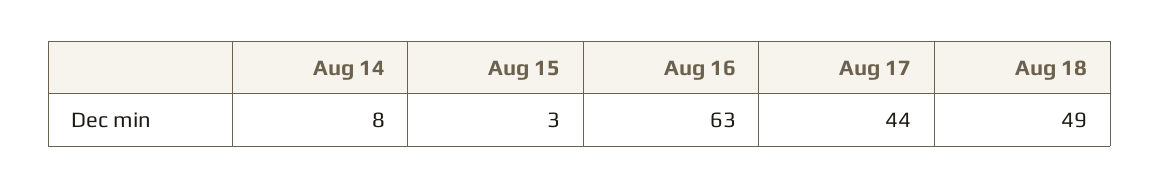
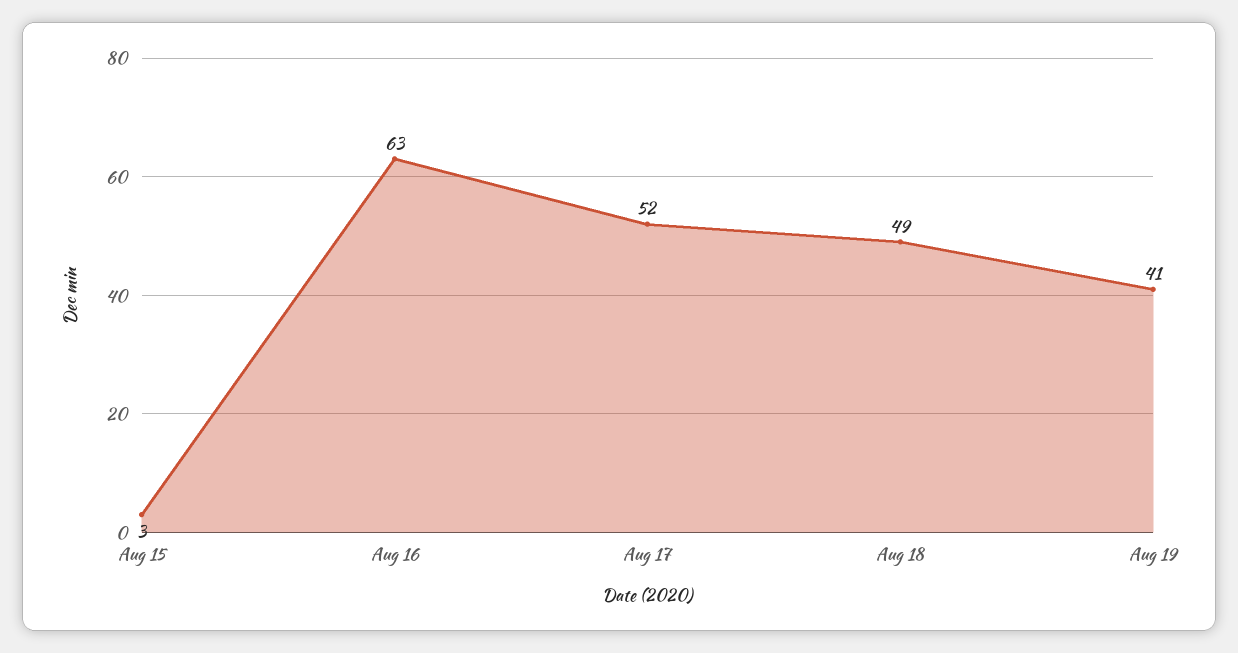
Aug 14: 8 -> none
Aug 17: 44 -> 52
Aug 19: none -> 41

